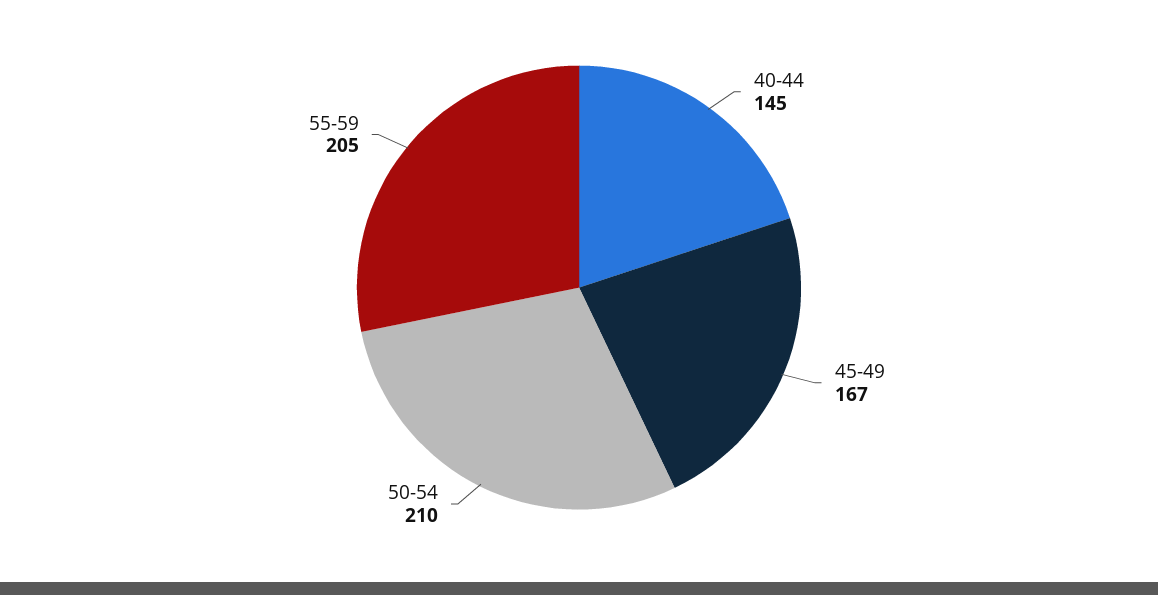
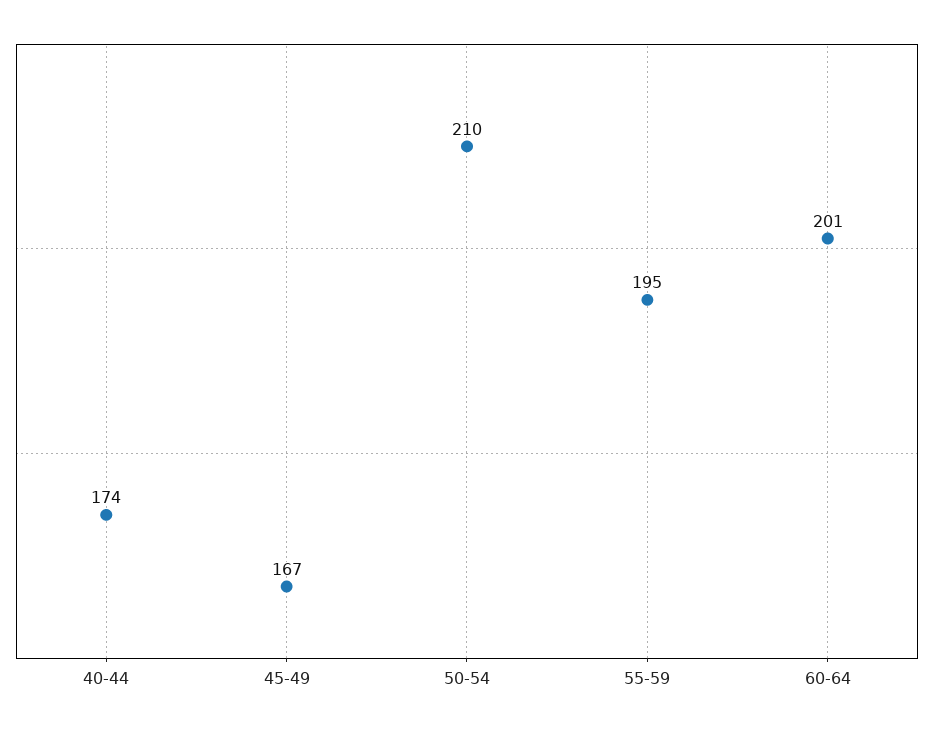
40-44: 145 -> 174
55-59: 205 -> 195
60-64: none -> 201

